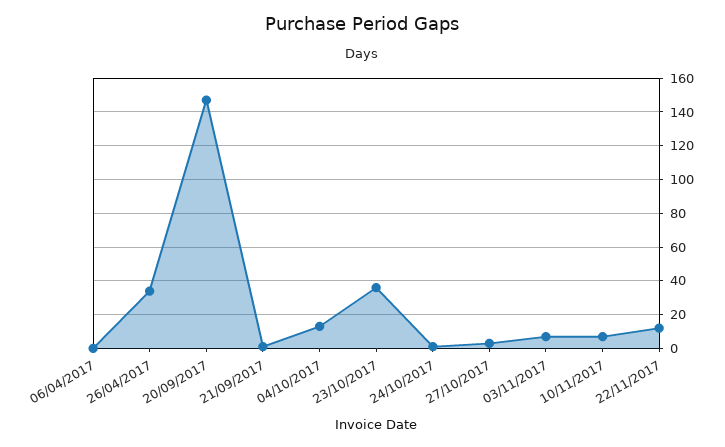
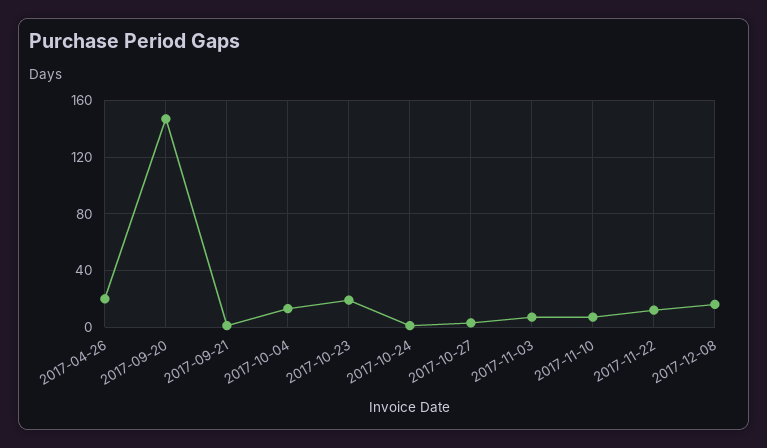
06/04/2017: 0 -> none
26/04/2017: 35 -> 20
23/10/2017: 35 -> 20
2017-12-08: none -> 15

